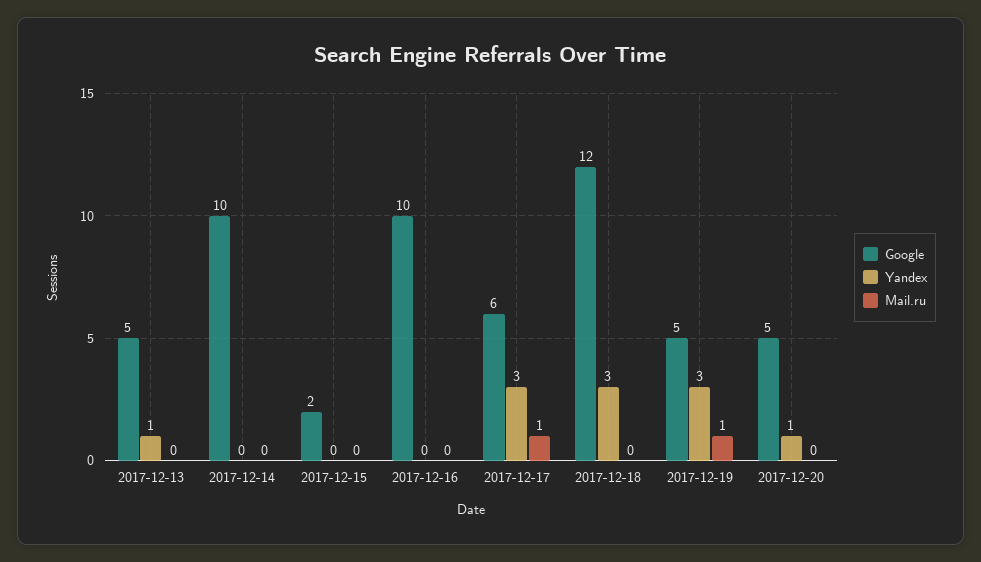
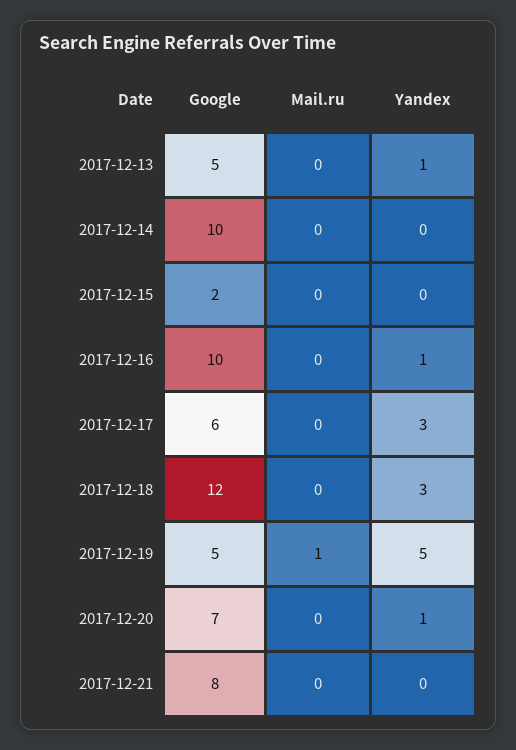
Yandex, 2017-12-16: 0 -> 1
Mail.ru, 2017-12-17: 1 -> 0
Yandex, 2017-12-19: 3 -> 5
Google, 2017-12-20: 5 -> 7
Google, 2017-12-21: none -> 8
Mail.ru, 2017-12-21: none -> 0
Yandex, 2017-12-21: none -> 0

